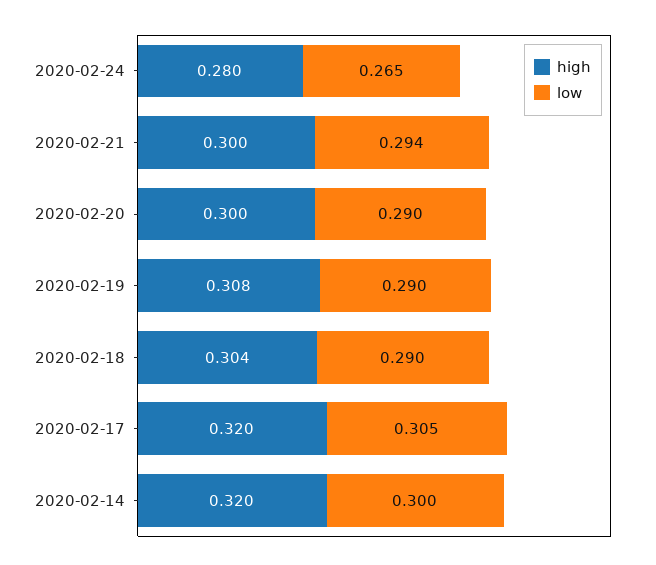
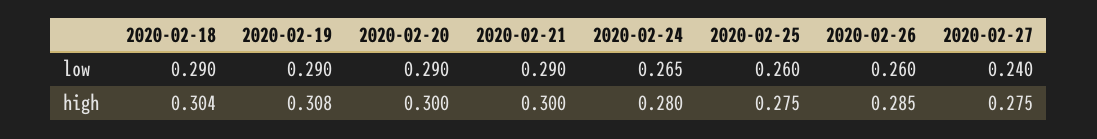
low, 2020-02-21: 0.294 -> 0.29
high, 2020-02-17: 0.32 -> none
low, 2020-02-17: 0.305 -> none
high, 2020-02-14: 0.32 -> none
low, 2020-02-14: 0.3 -> none
low, 2020-02-25: none -> 0.26
low, 2020-02-26: none -> 0.26
low, 2020-02-27: none -> 0.24
high, 2020-02-25: none -> 0.275
high, 2020-02-26: none -> 0.285
high, 2020-02-27: none -> 0.275

